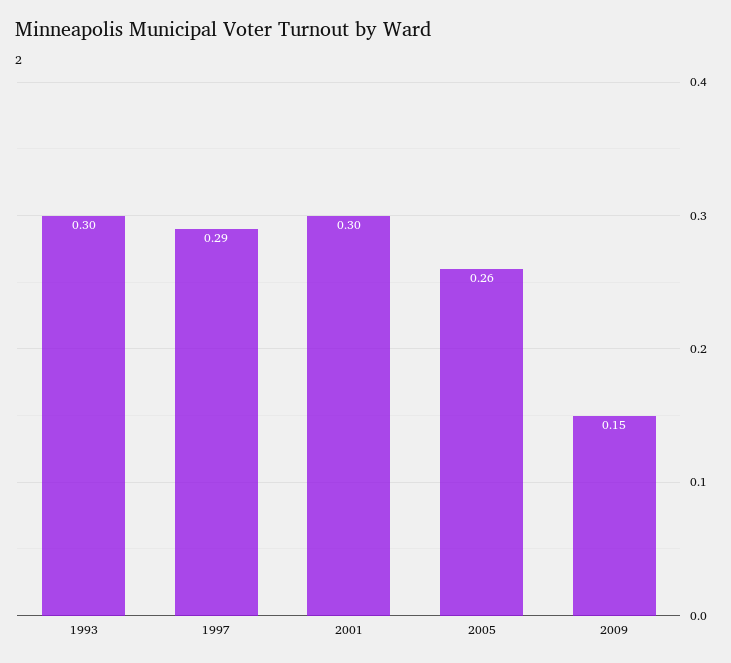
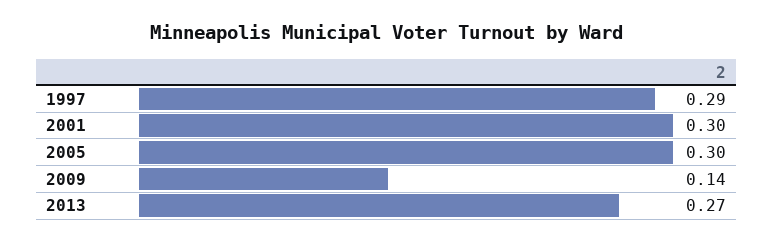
1993: 0.3 -> none
2005: 0.26 -> 0.3
2009: 0.15 -> 0.14
2013: none -> 0.27

